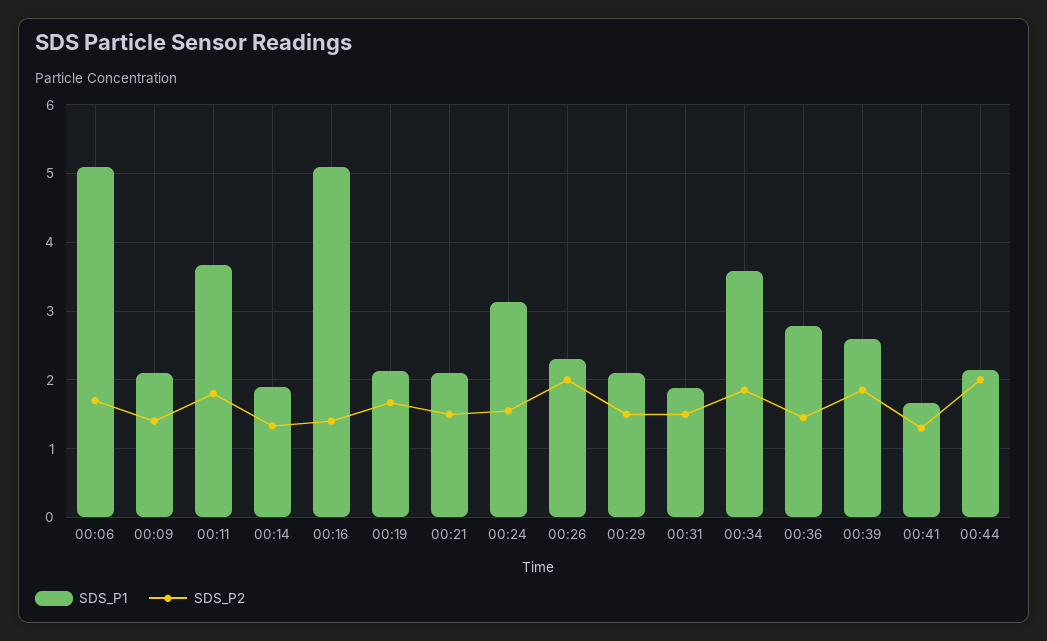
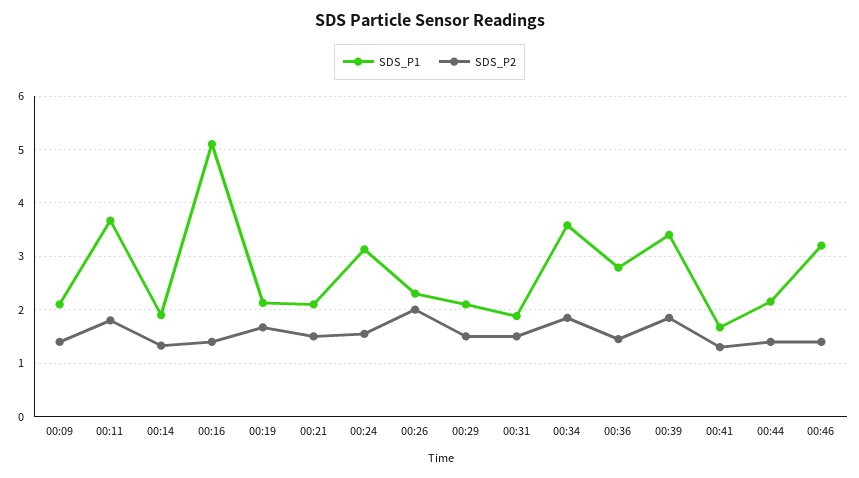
SDS_P1, 00:06: 5.1 -> none
SDS_P2, 00:06: 1.7 -> none
SDS_P1, 00:39: 2.6 -> 3.4
SDS_P2, 00:44: 2 -> 1.4
SDS_P1, 00:46: none -> 3.2
SDS_P2, 00:46: none -> 1.4

